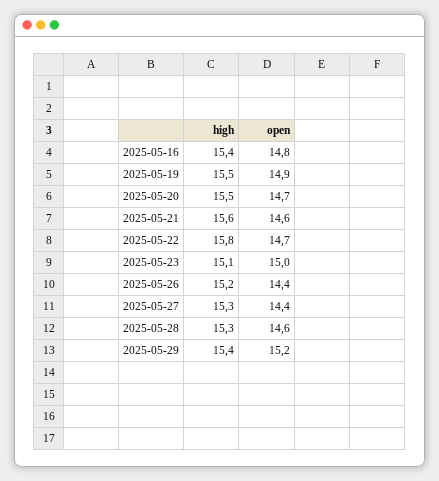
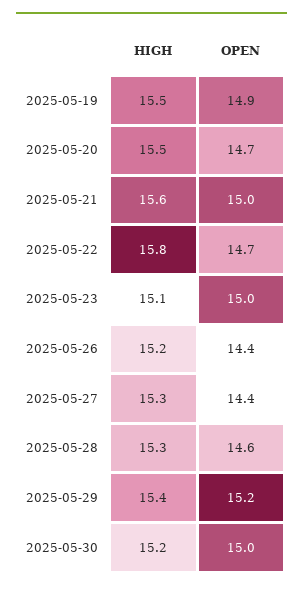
high, 2025-05-16: 15.4 -> none
open, 2025-05-16: 14.8 -> none
open, 2025-05-21: 14.6 -> 15
high, 2025-05-30: none -> 15.2
open, 2025-05-30: none -> 15

